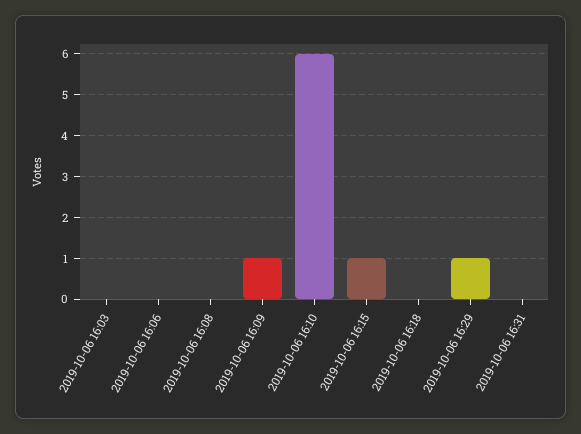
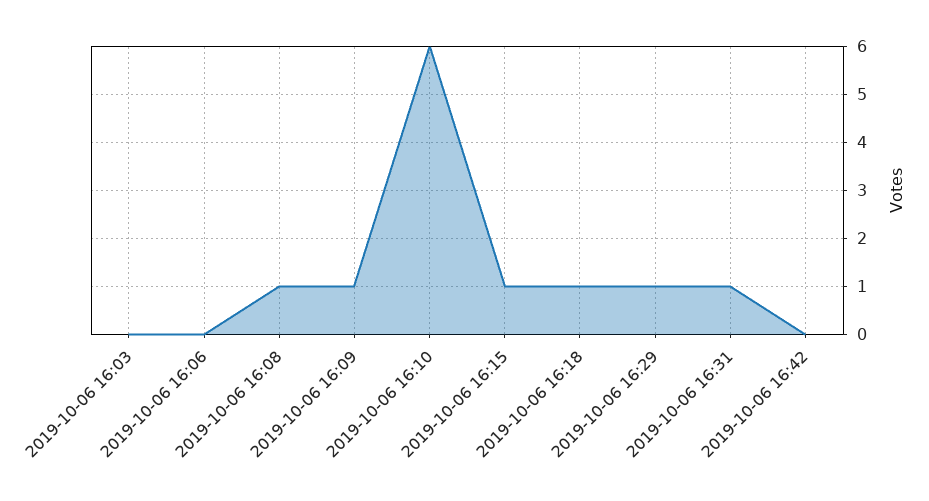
2019-10-06 16:08: 0 -> 1
2019-10-06 16:18: 0 -> 1
2019-10-06 16:31: 0 -> 1
2019-10-06 16:42: none -> 0

